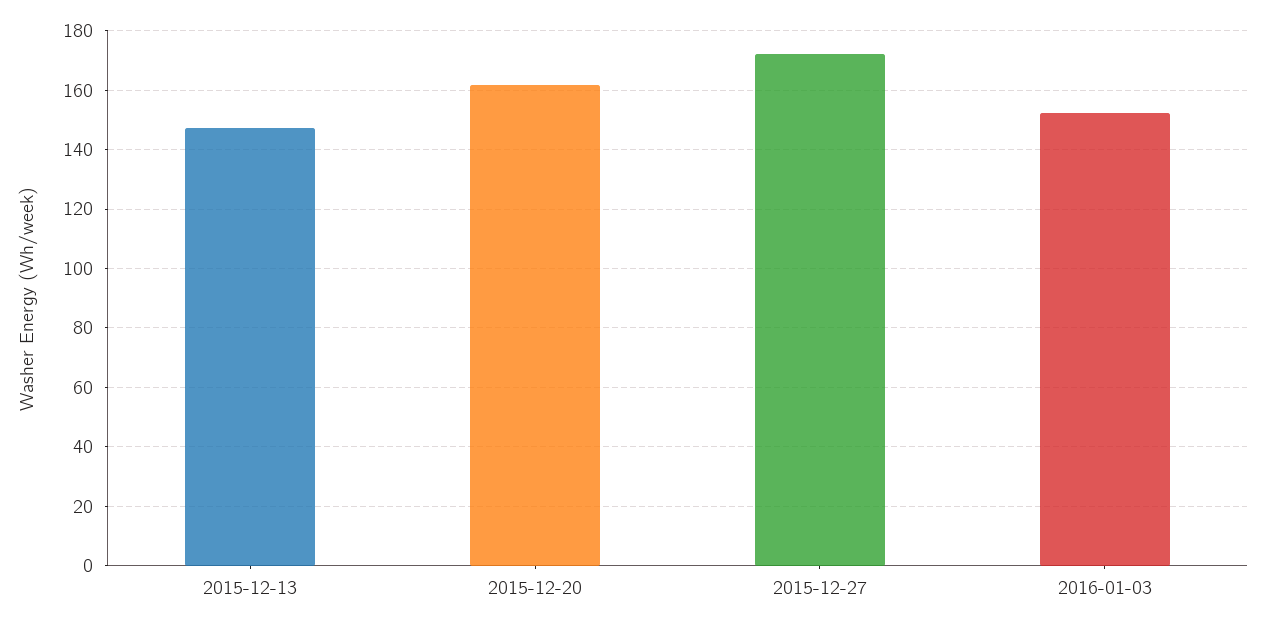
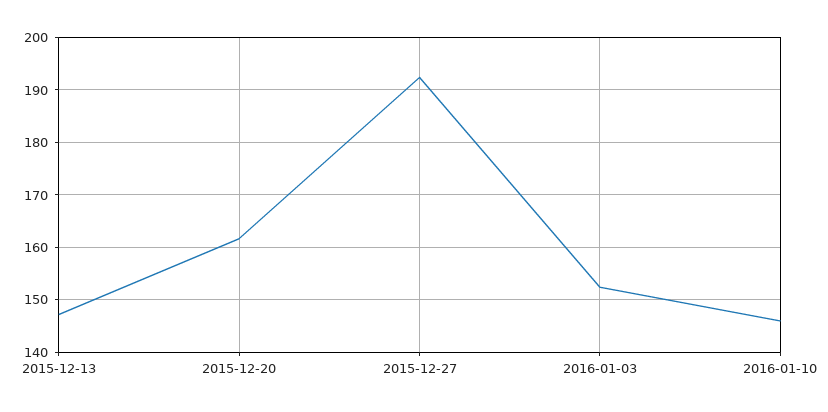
2015-12-27: 172.5 -> 192
2016-01-10: none -> 146

